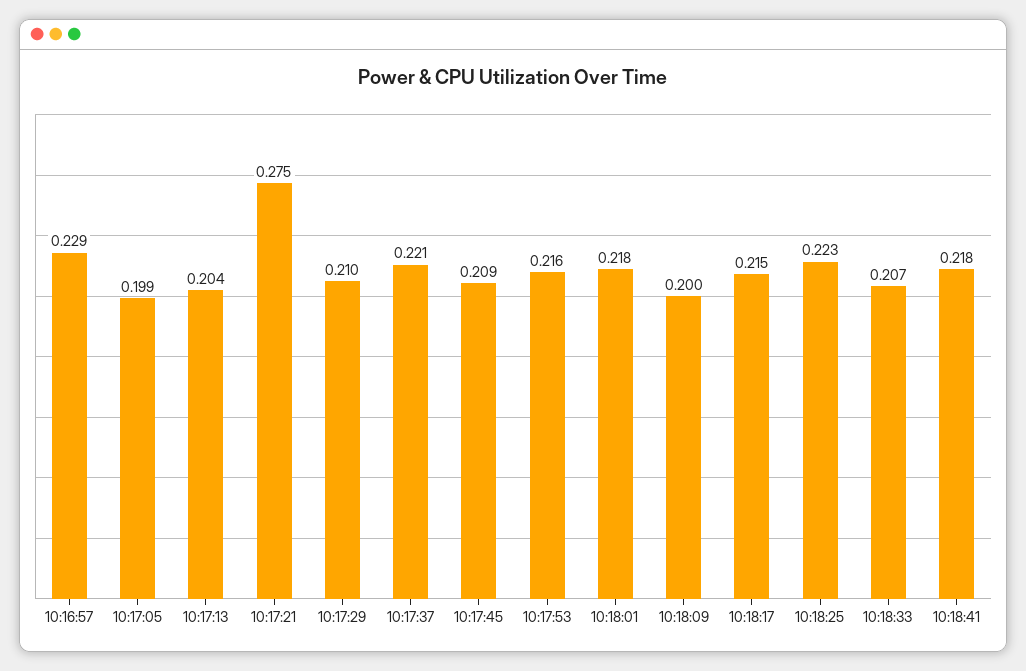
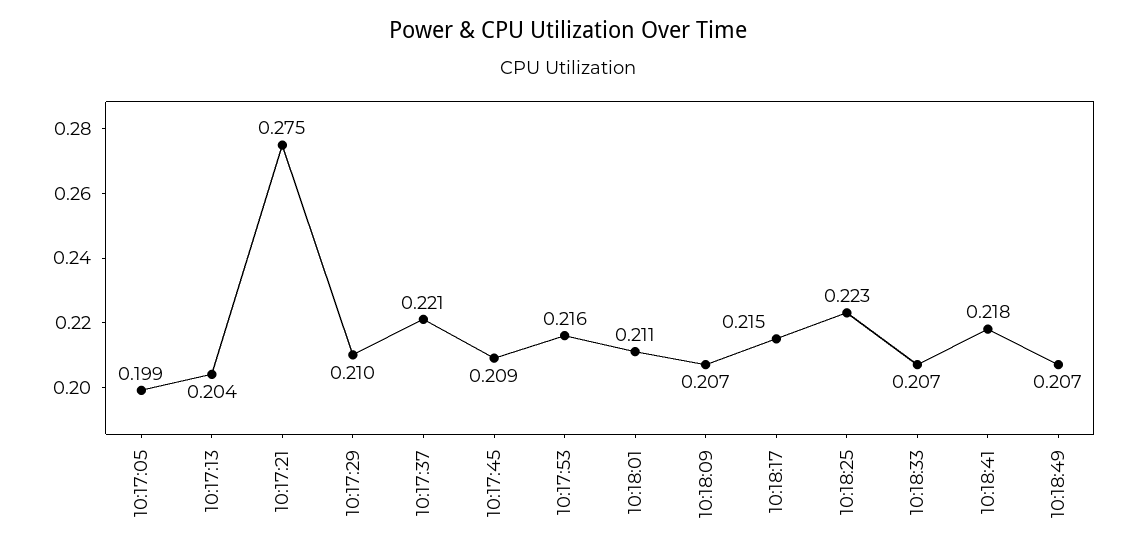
10:16:57: 0.229 -> none
10:18:01: 0.218 -> 0.211
10:18:09: 0.2 -> 0.207
10:18:49: none -> 0.207

